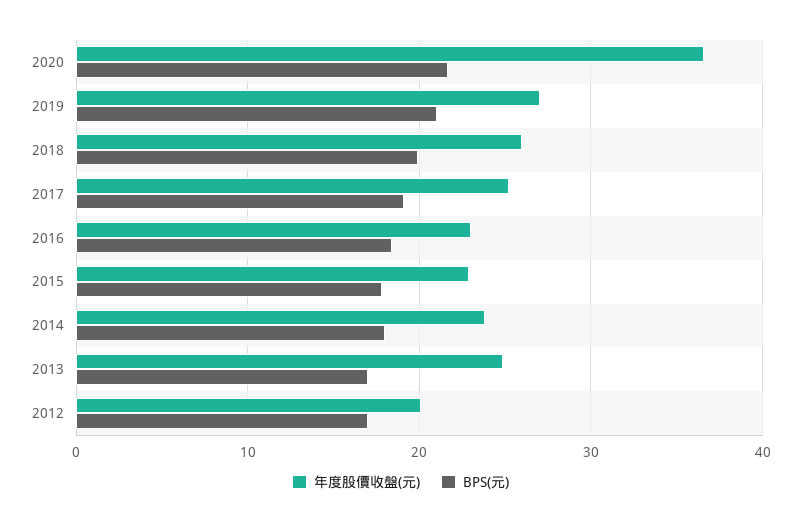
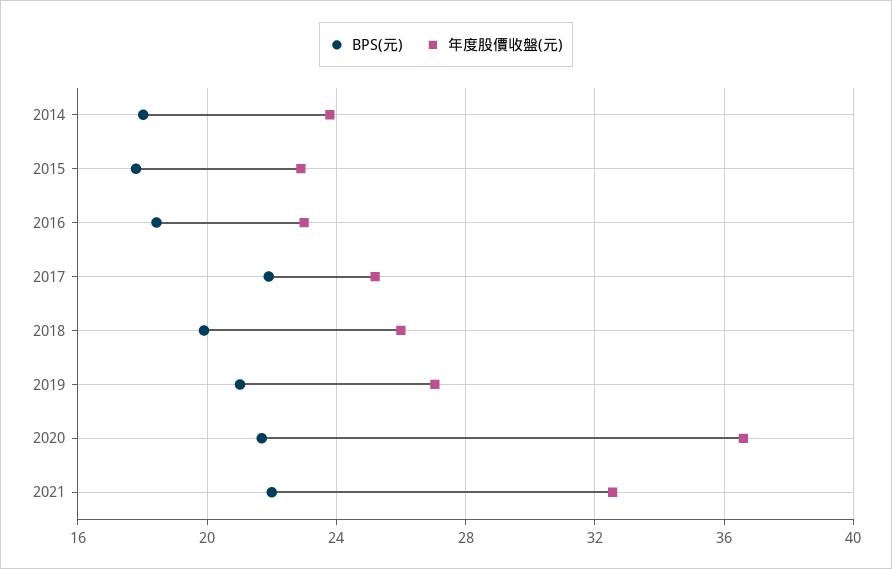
BPS(元), 2017: 19 -> 22
年度股價收盤(元), 2013: 25 -> none
BPS(元), 2013: 17 -> none
年度股價收盤(元), 2012: 20 -> none
BPS(元), 2012: 17 -> none
BPS(元), 2021: none -> 22
年度股價收盤(元), 2021: none -> 32.5

